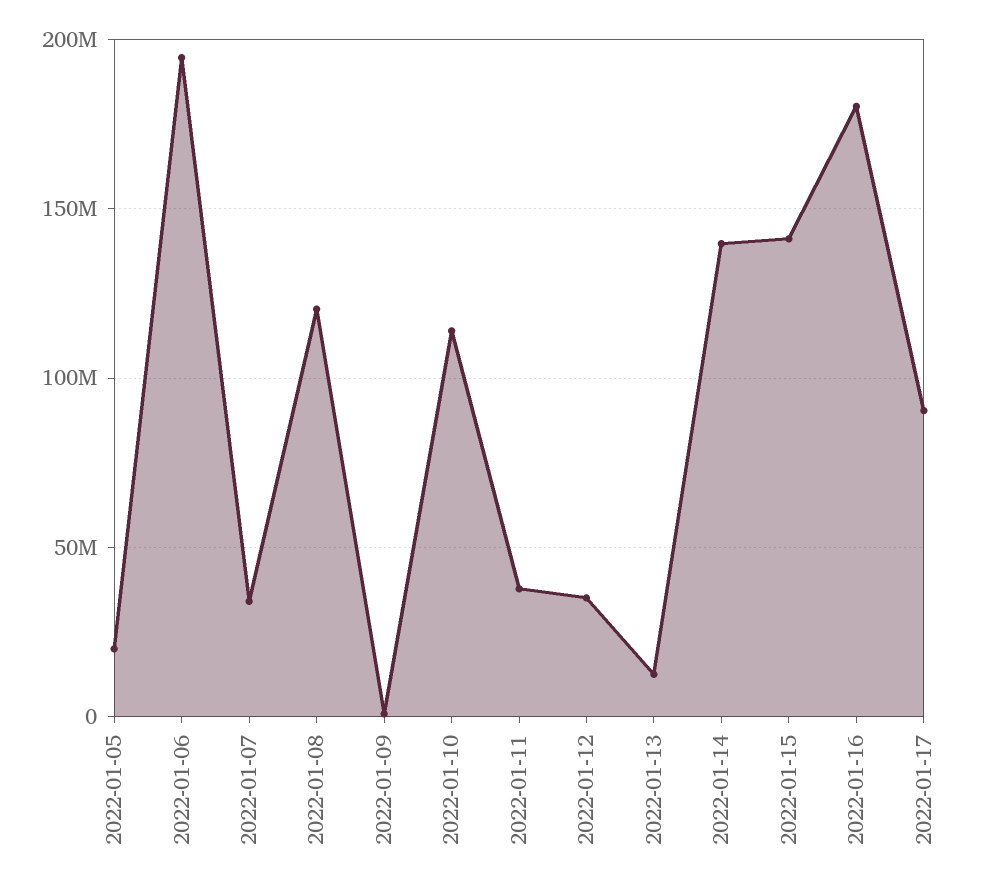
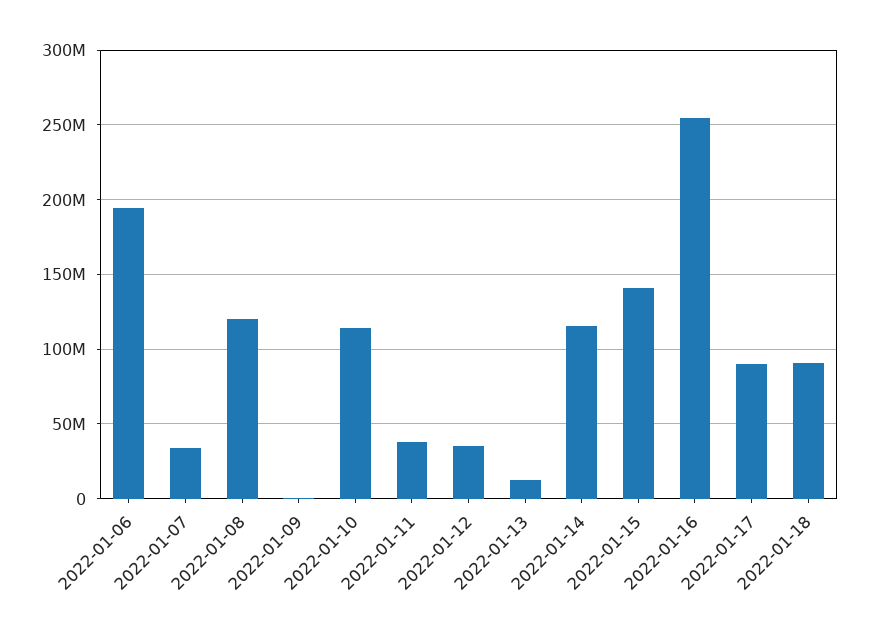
2022-01-05: 20000000 -> none
2022-01-14: 140000000 -> 115000000
2022-01-16: 180000000 -> 255000000
2022-01-18: none -> 90000000

